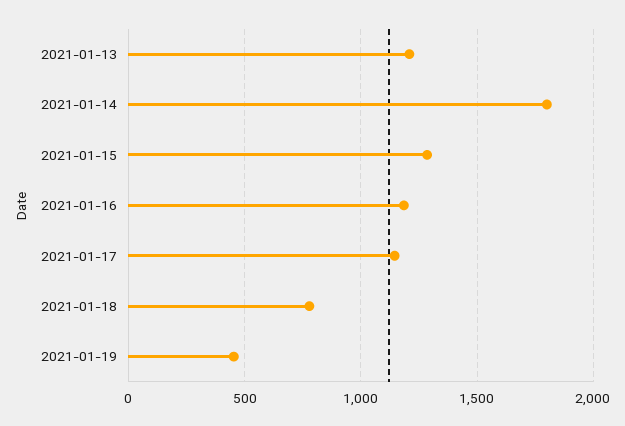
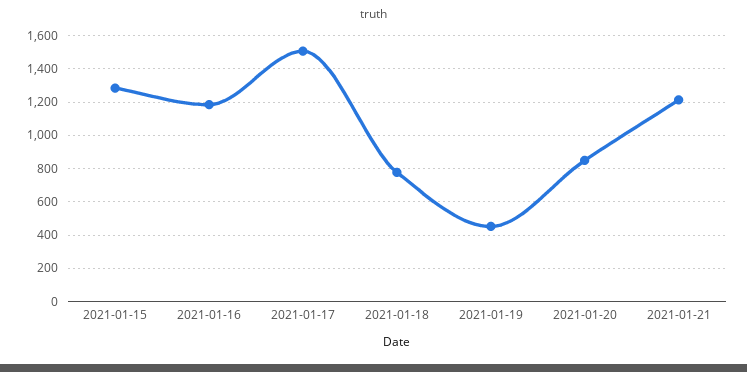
2021-01-13: 1200 -> none
2021-01-14: 1800 -> none
2021-01-17: 1150 -> 1500
2021-01-20: none -> 850
2021-01-21: none -> 1200

